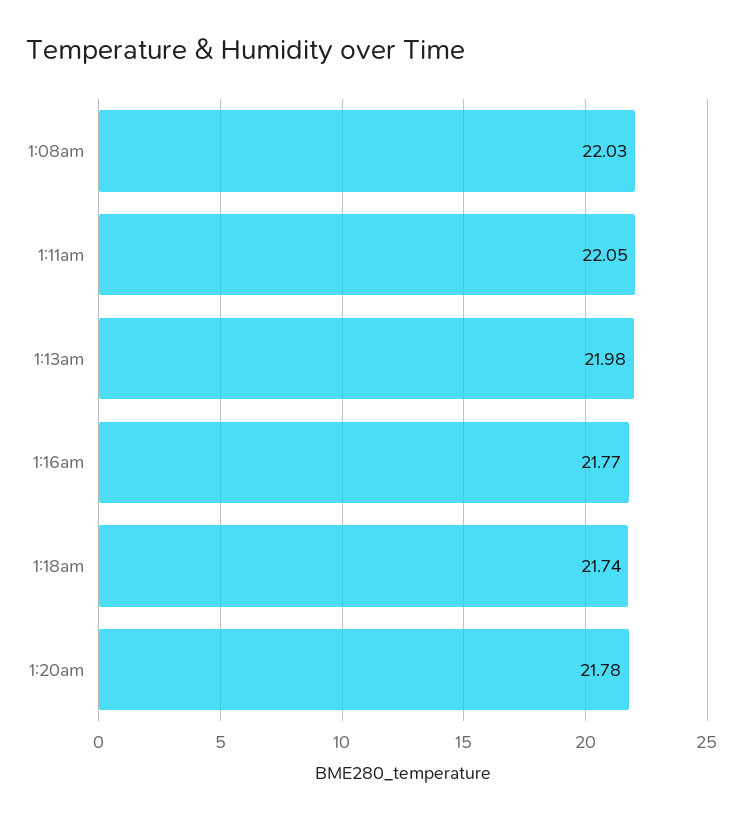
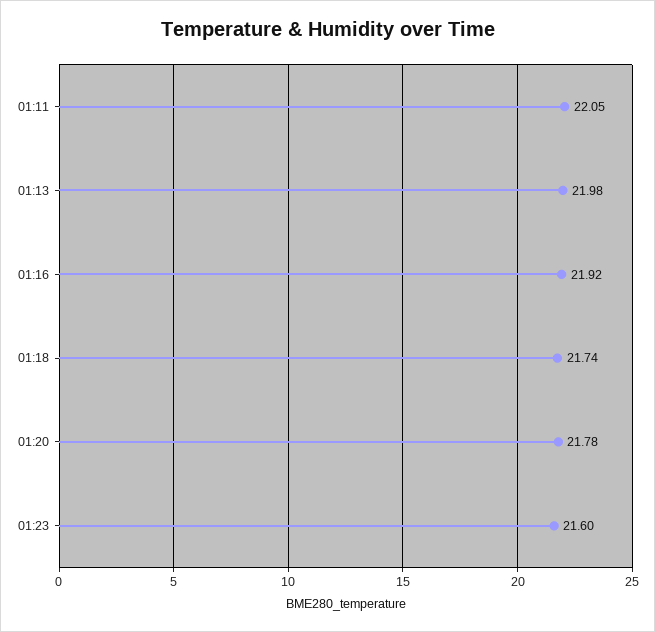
1:08am: 22.03 -> none
1:16am: 21.77 -> 21.92
01:23: none -> 21.6

